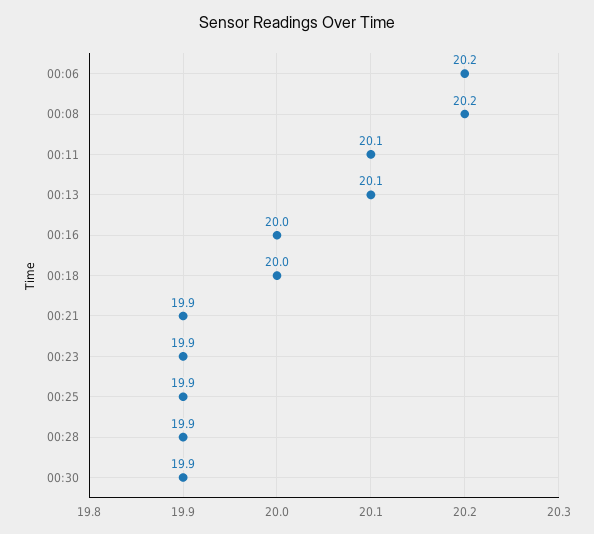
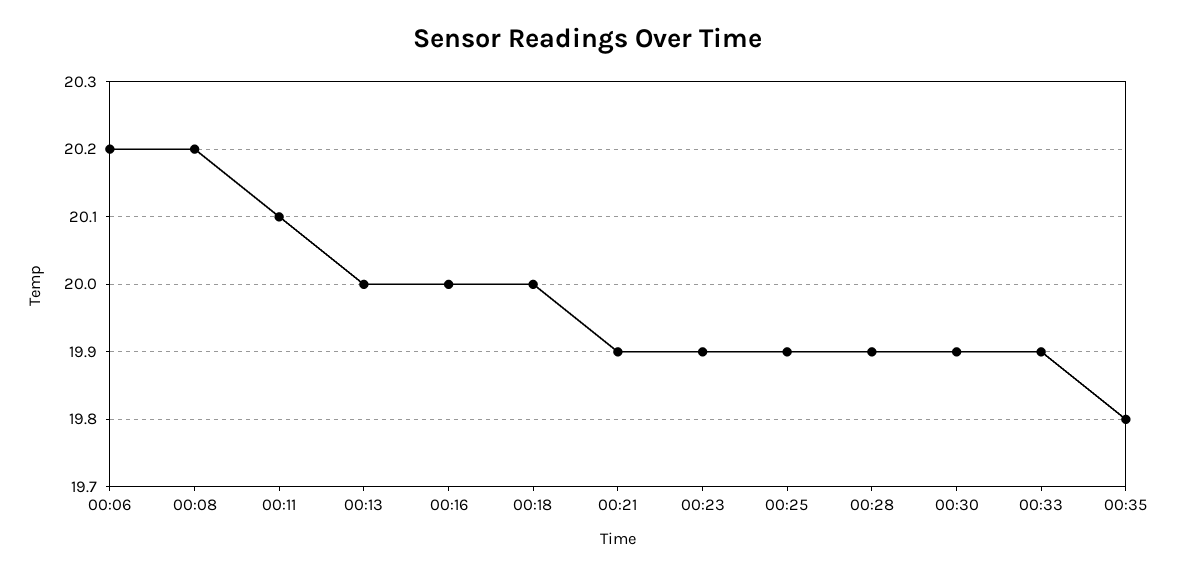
00:13: 20.1 -> 20
00:33: none -> 19.9
00:35: none -> 19.8

